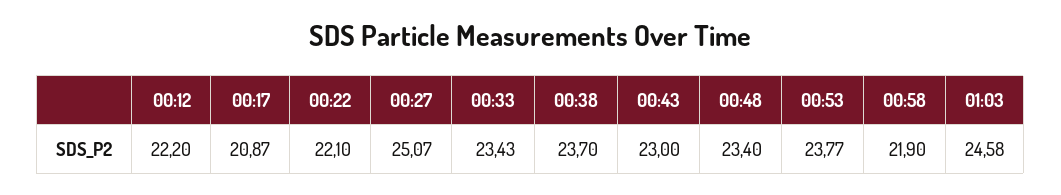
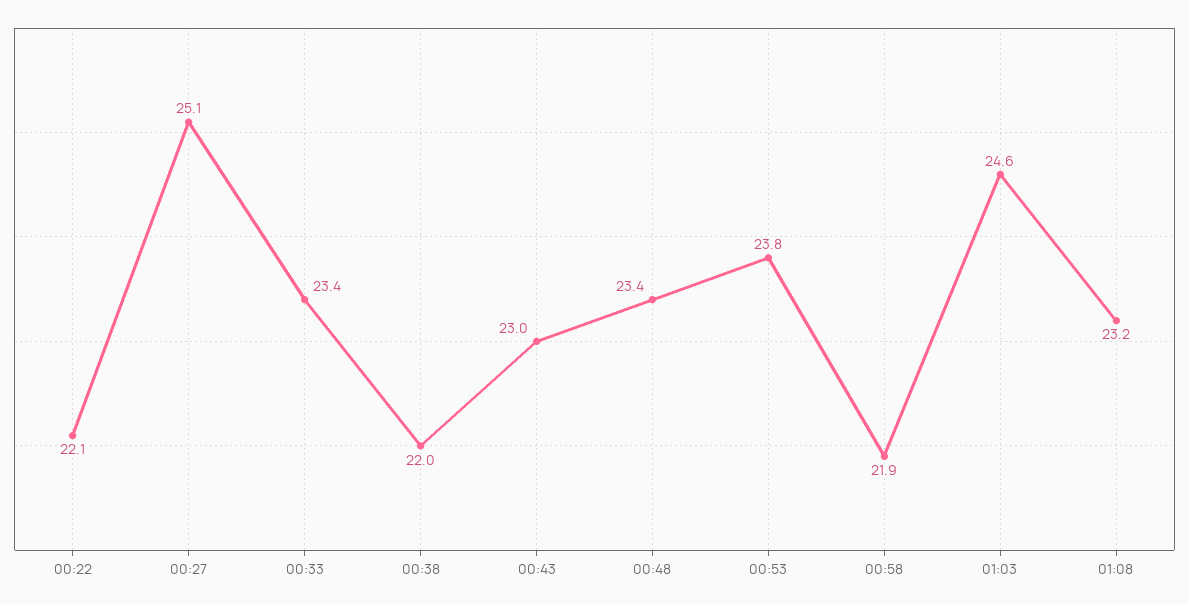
00:12: 22.2 -> none
00:17: 20.87 -> none
00:38: 23.7 -> 22
01:08: none -> 23.2

